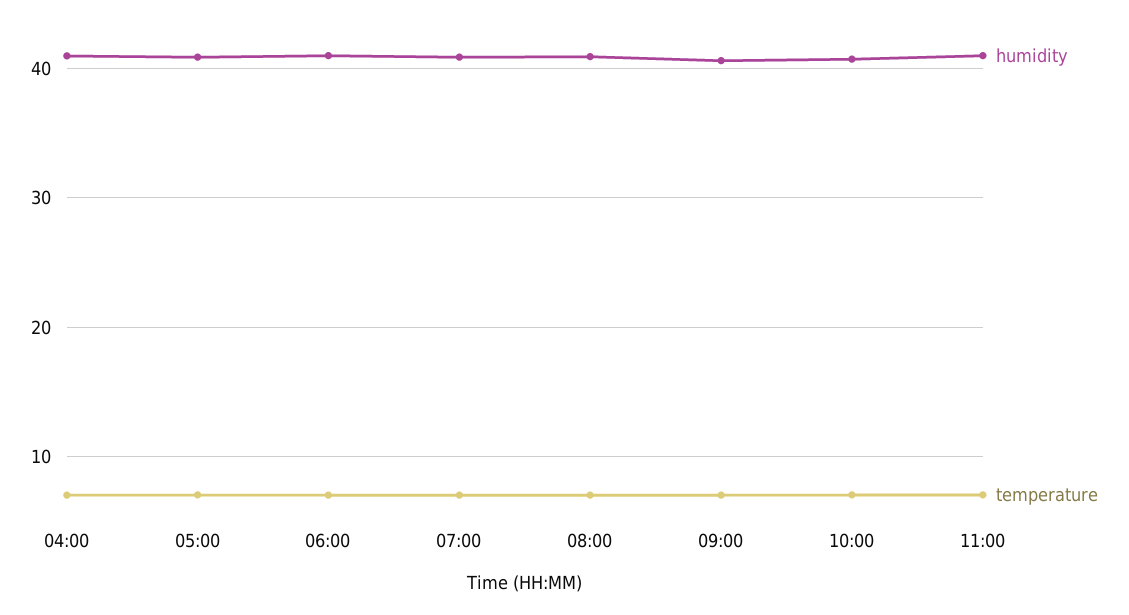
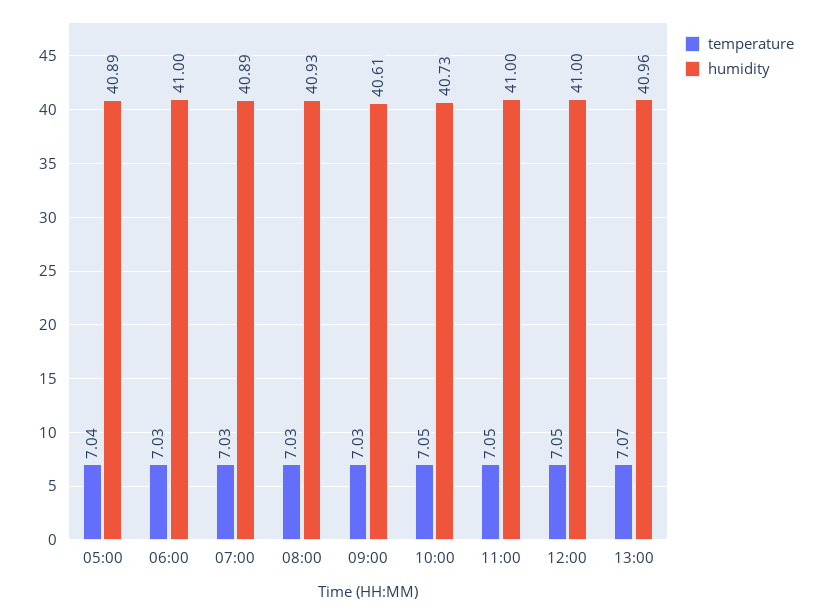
humidity, 04:00: 41 -> none
temperature, 04:00: 7 -> none
temperature, 12:00: none -> 7.05
humidity, 12:00: none -> 41
temperature, 13:00: none -> 7.07
humidity, 13:00: none -> 40.96

